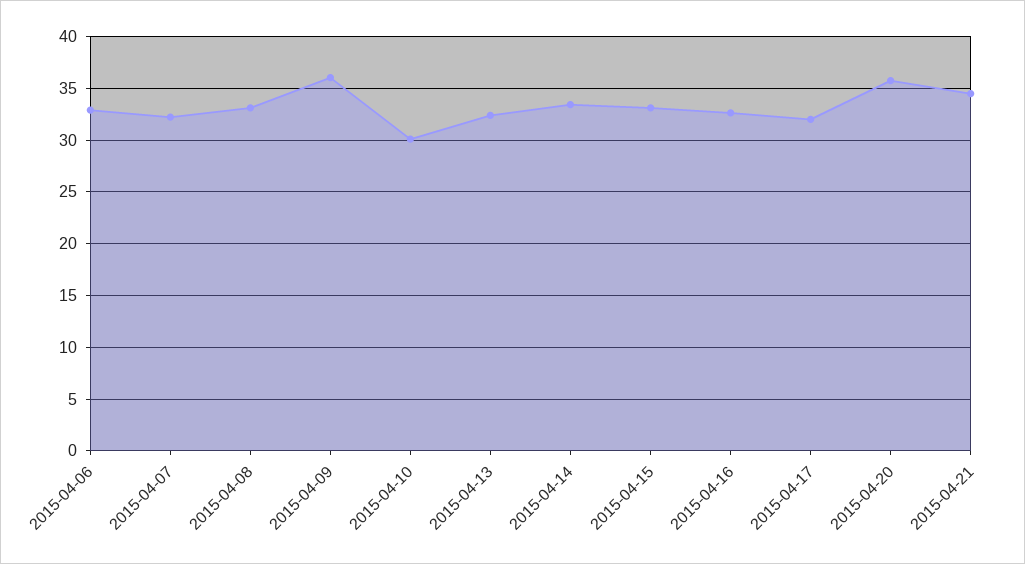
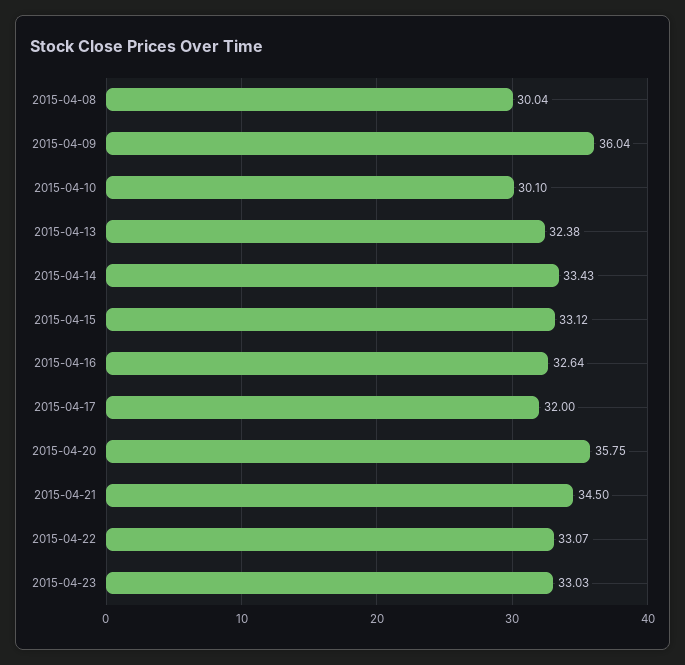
2015-04-06: 33 -> none
2015-04-07: 32 -> none
2015-04-08: 33 -> 30.04
2015-04-22: none -> 33.07
2015-04-23: none -> 33.03

